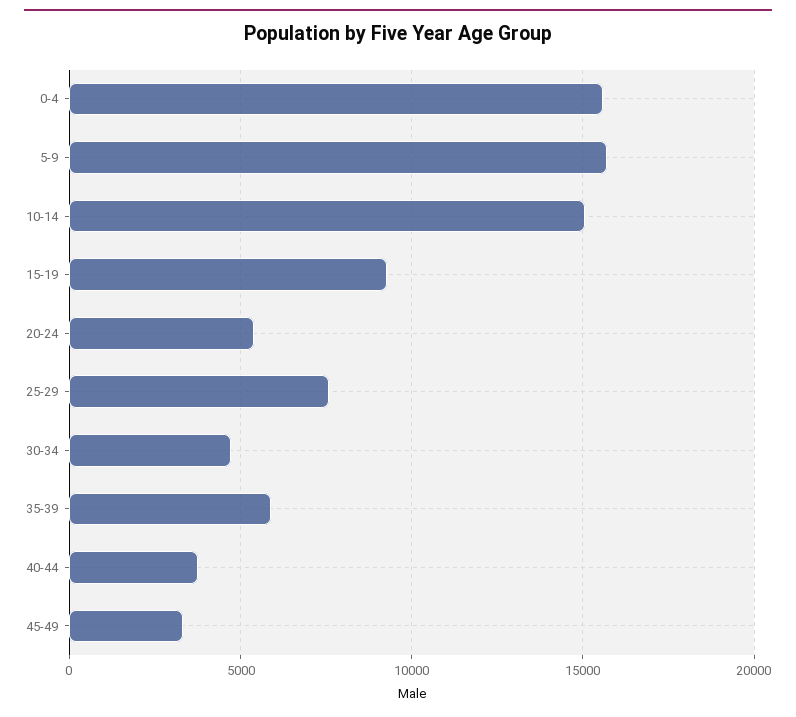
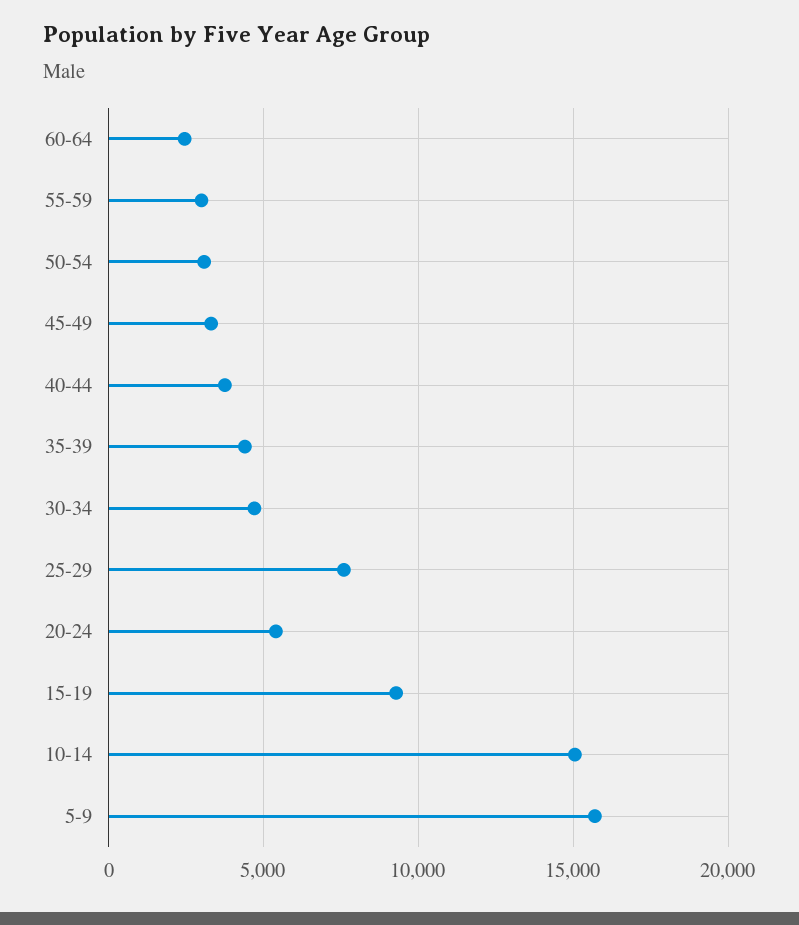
0-4: 15500 -> none
35-39: 6000 -> 4500
60-64: none -> 2500
55-59: none -> 3000
50-54: none -> 3000

